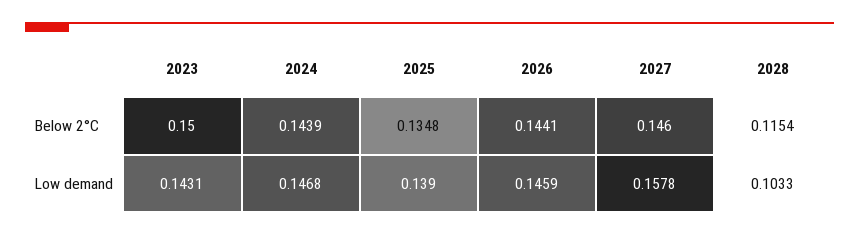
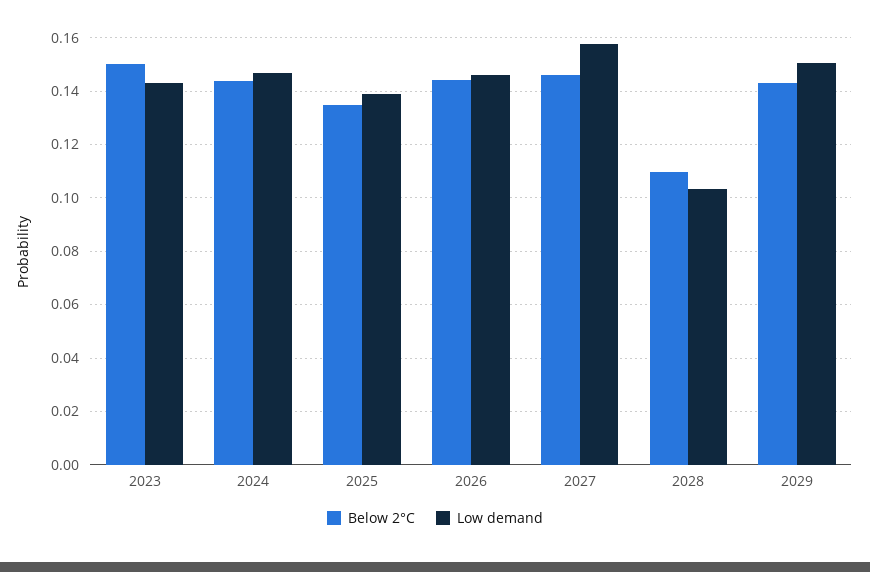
Below 2°C, 2028: 0.1154 -> 0.11
Below 2°C, 2029: none -> 0.1425
Low demand, 2029: none -> 0.15

